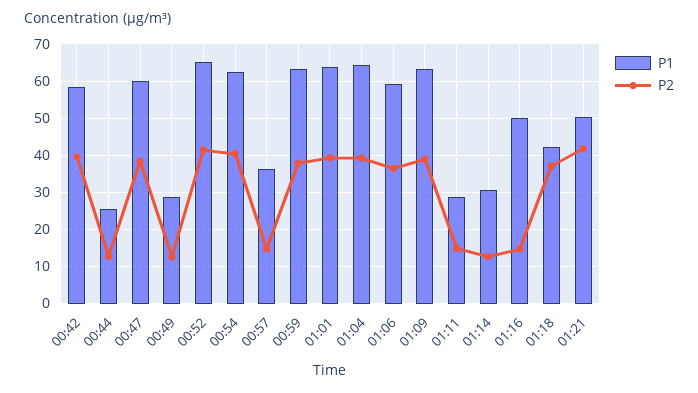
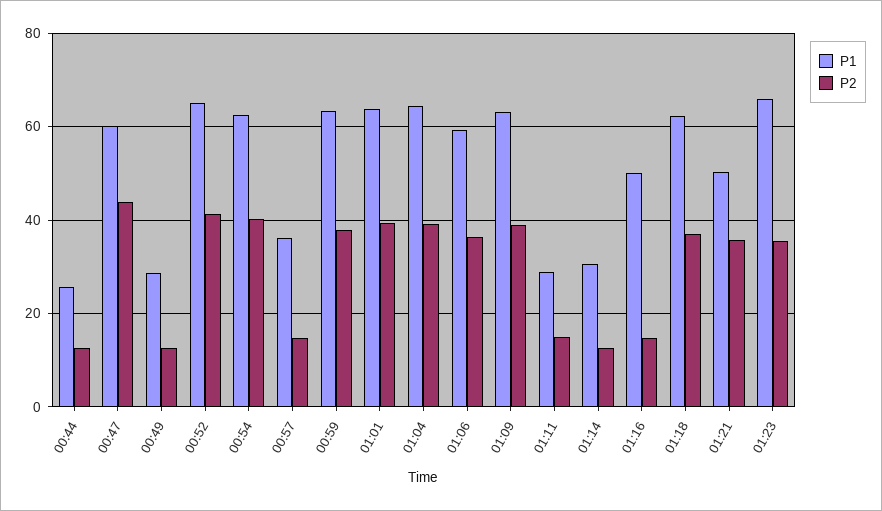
P1, 00:42: 58 -> none
P2, 00:42: 40 -> none
P2, 00:47: 38 -> 44
P1, 01:18: 42 -> 62
P2, 01:21: 42 -> 36
P1, 01:23: none -> 66
P2, 01:23: none -> 36

